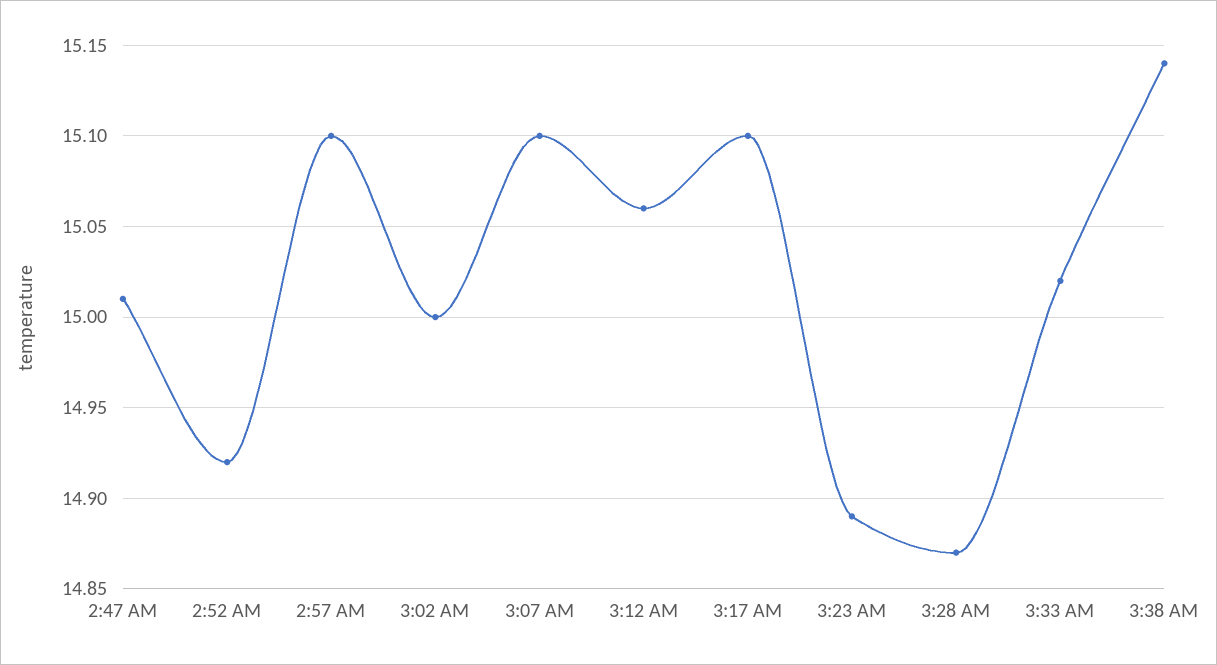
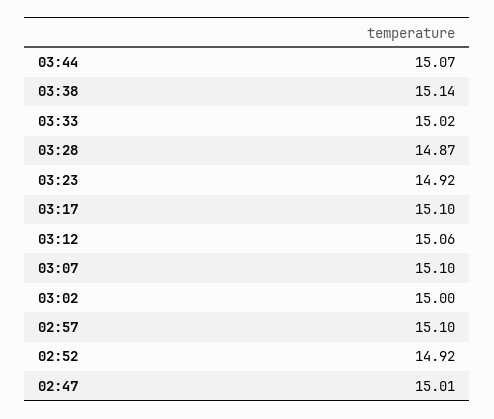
3:23 AM: 14.89 -> 14.92
03:44: none -> 15.07

